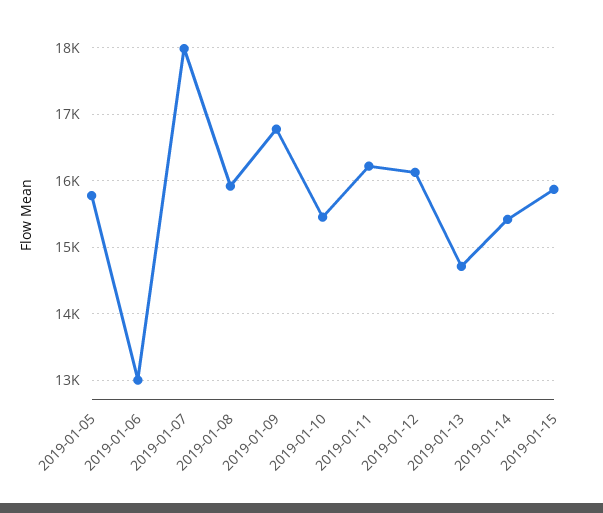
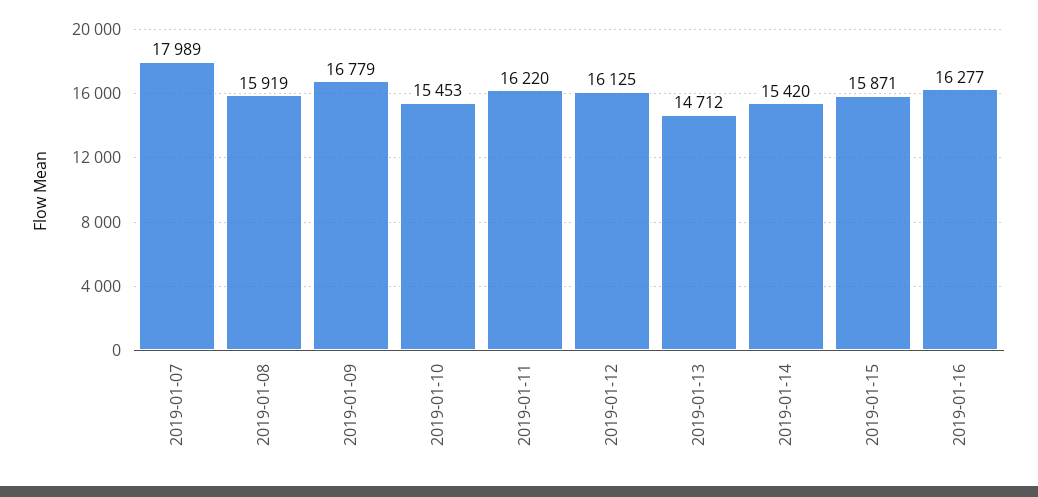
2019-01-05: 15800 -> none
2019-01-06: 13000 -> none
2019-01-16: none -> 16277

